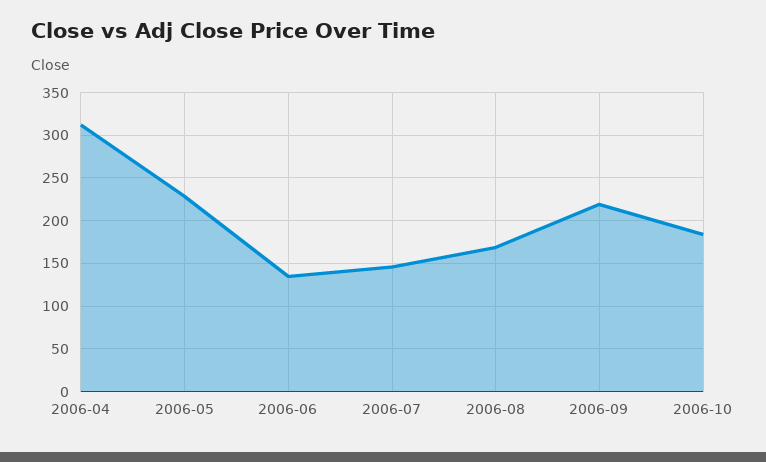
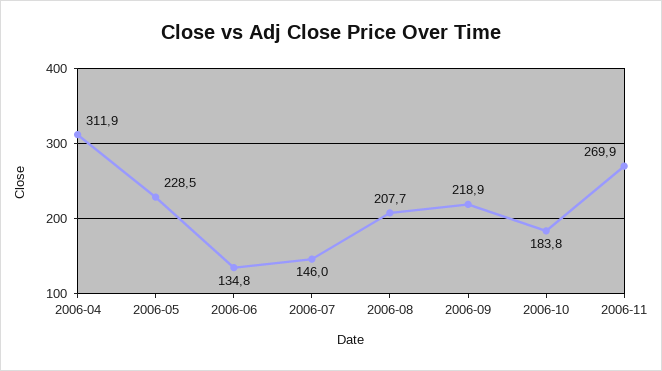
2006-08: 170 -> 207.7
2006-11: none -> 269.9

